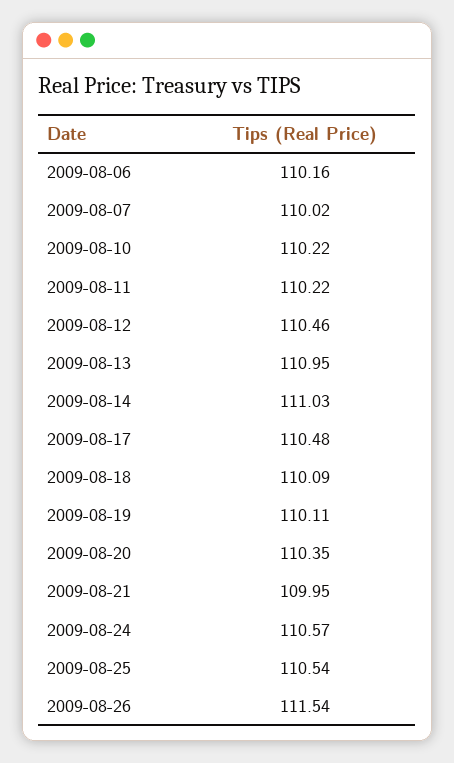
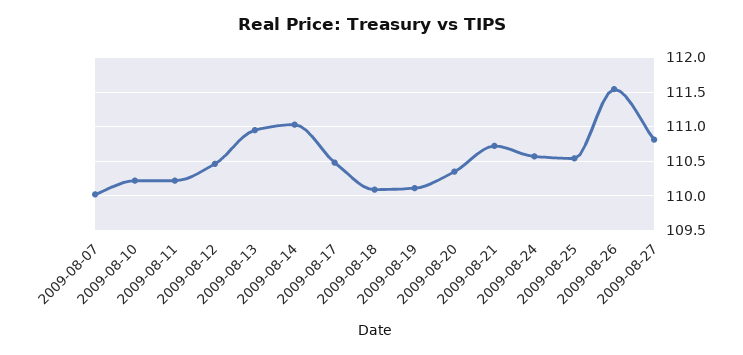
2009-08-06: 110.16 -> none
2009-08-21: 109.95 -> 110.7
2009-08-27: none -> 110.8

